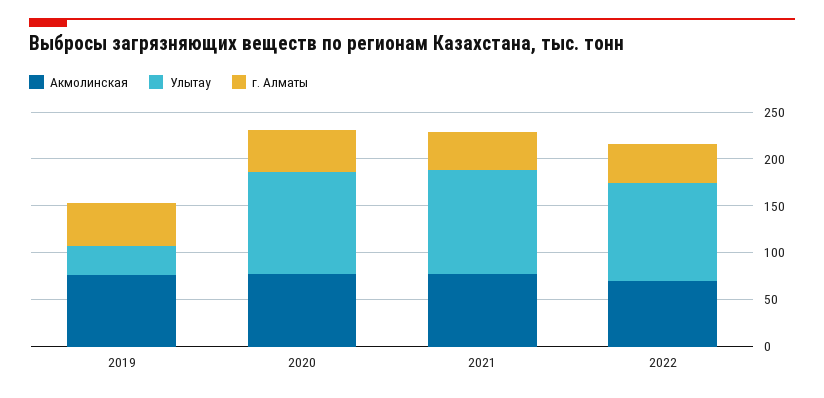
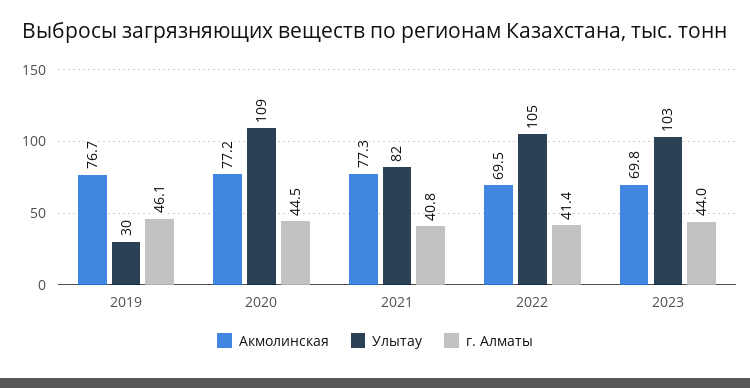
Улытау, 2021: 110 -> 82
Акмолинская, 2023: none -> 69.8
Улытау, 2023: none -> 103
г. Алматы, 2023: none -> 44

